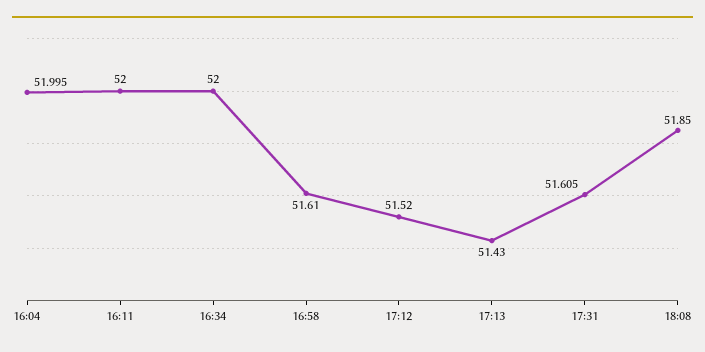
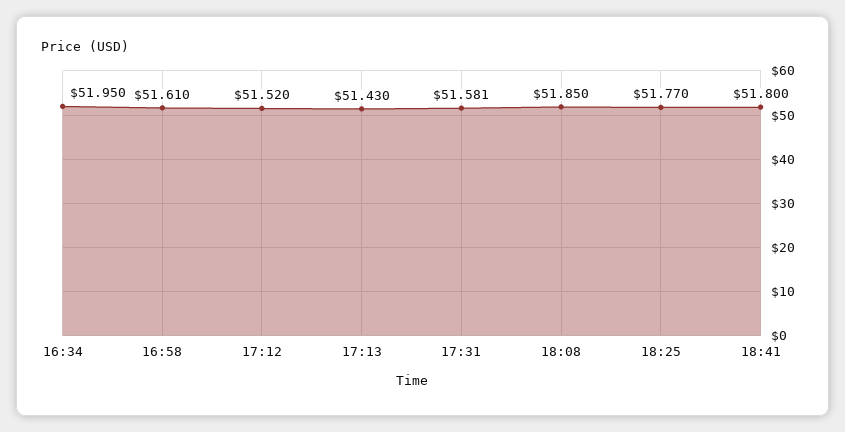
16:04: 51.995 -> none
16:11: 52 -> none
16:34: 52 -> 51.95
17:31: 51.605 -> 51.581
18:25: none -> 51.77
18:41: none -> 51.8

